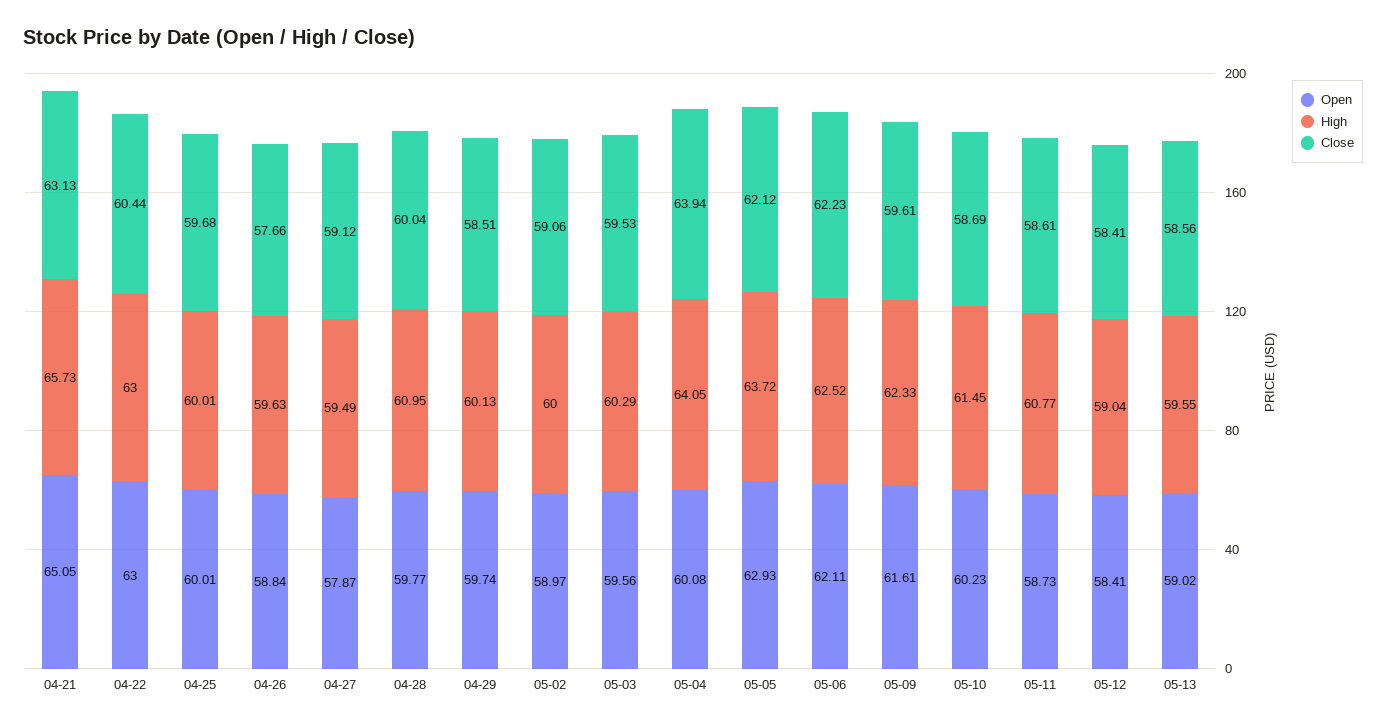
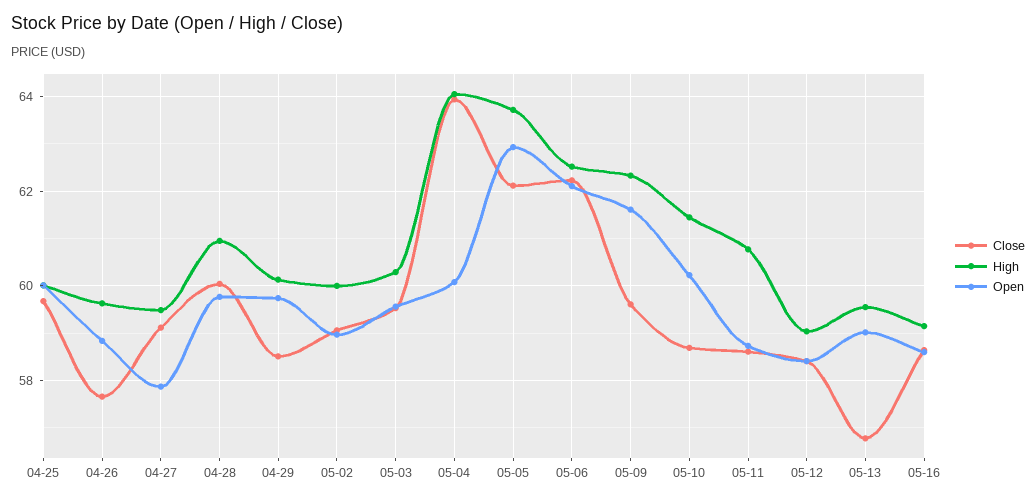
Open, 04-21: 65.05 -> none
High, 04-21: 65.73 -> none
Close, 04-21: 63.13 -> none
Open, 04-22: 63 -> none
High, 04-22: 63 -> none
Close, 04-22: 60.44 -> none
Close, 05-13: 58.56 -> 56.8
Close, 05-16: none -> 58.6
High, 05-16: none -> 59.2
Open, 05-16: none -> 58.6

